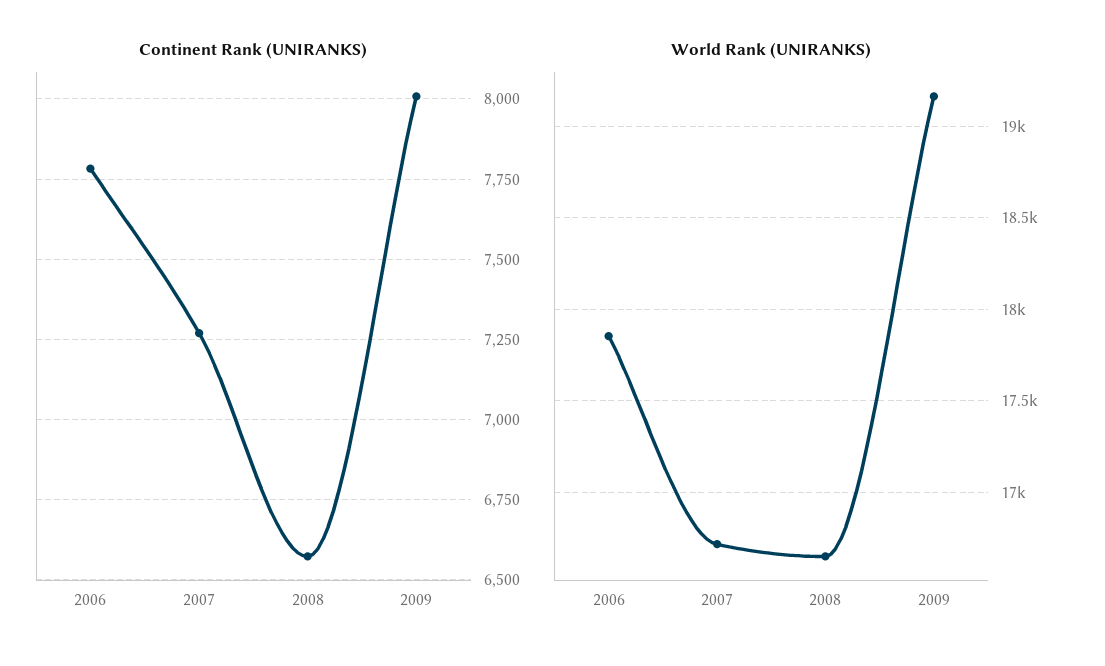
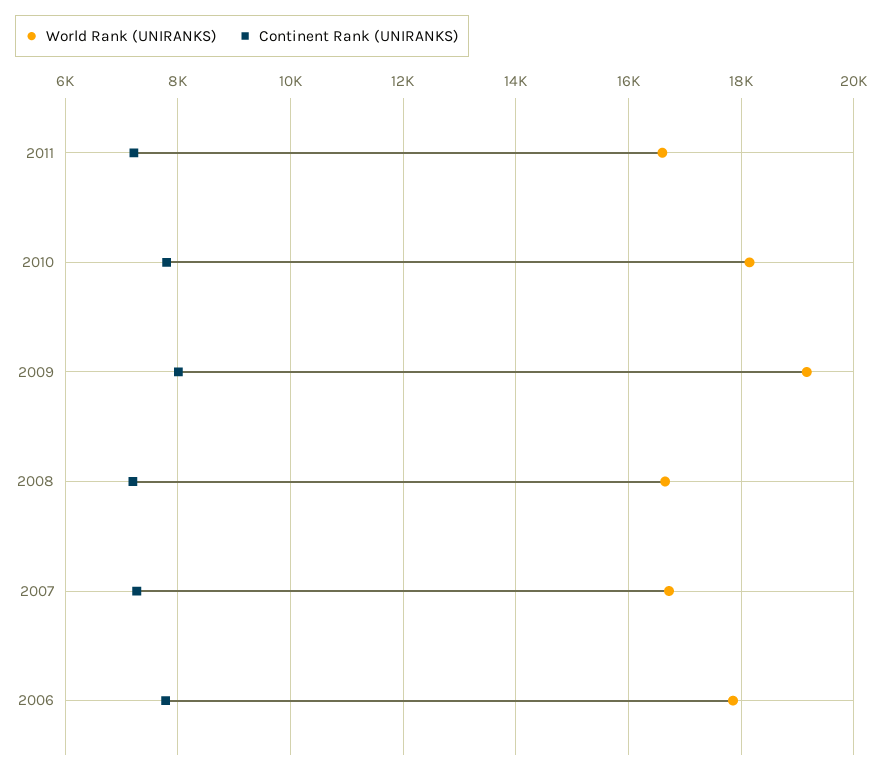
Continent Rank (UNIRANKS), 2008: 6575 -> 7200
World Rank (UNIRANKS), 2011: none -> 16600
Continent Rank (UNIRANKS), 2011: none -> 7200
World Rank (UNIRANKS), 2010: none -> 18200
Continent Rank (UNIRANKS), 2010: none -> 7800

